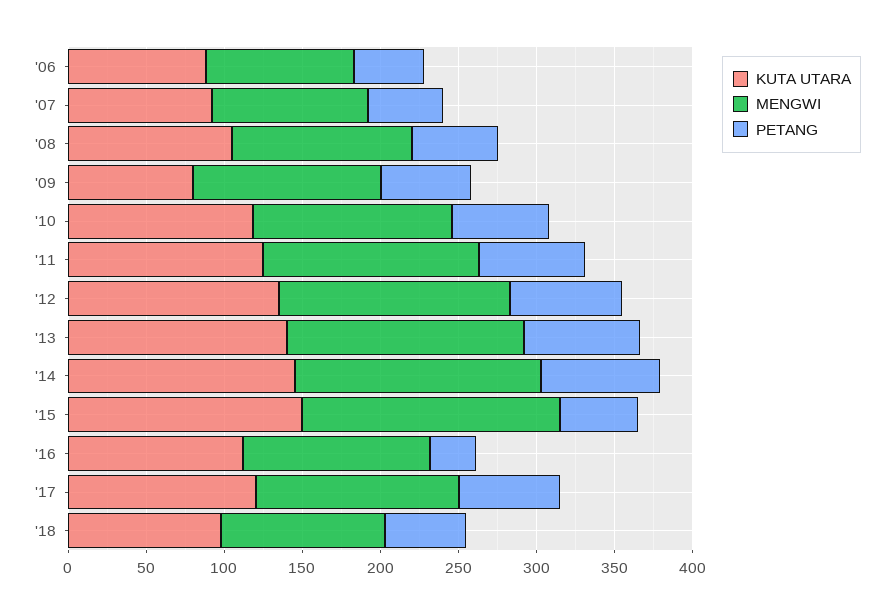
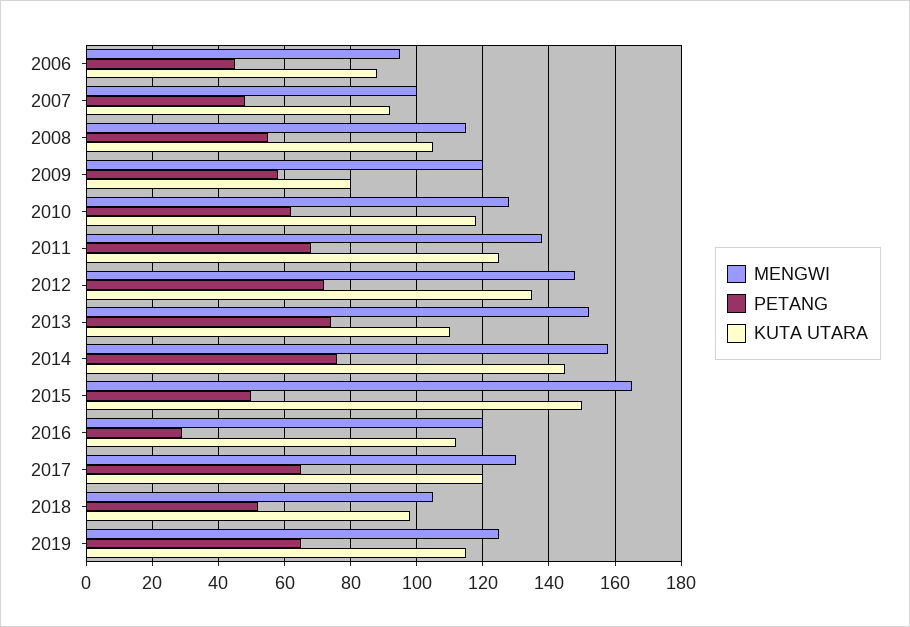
KUTA UTARA, '13: 140 -> 110
MENGWI, 2019: none -> 125
PETANG, 2019: none -> 65
KUTA UTARA, 2019: none -> 115

